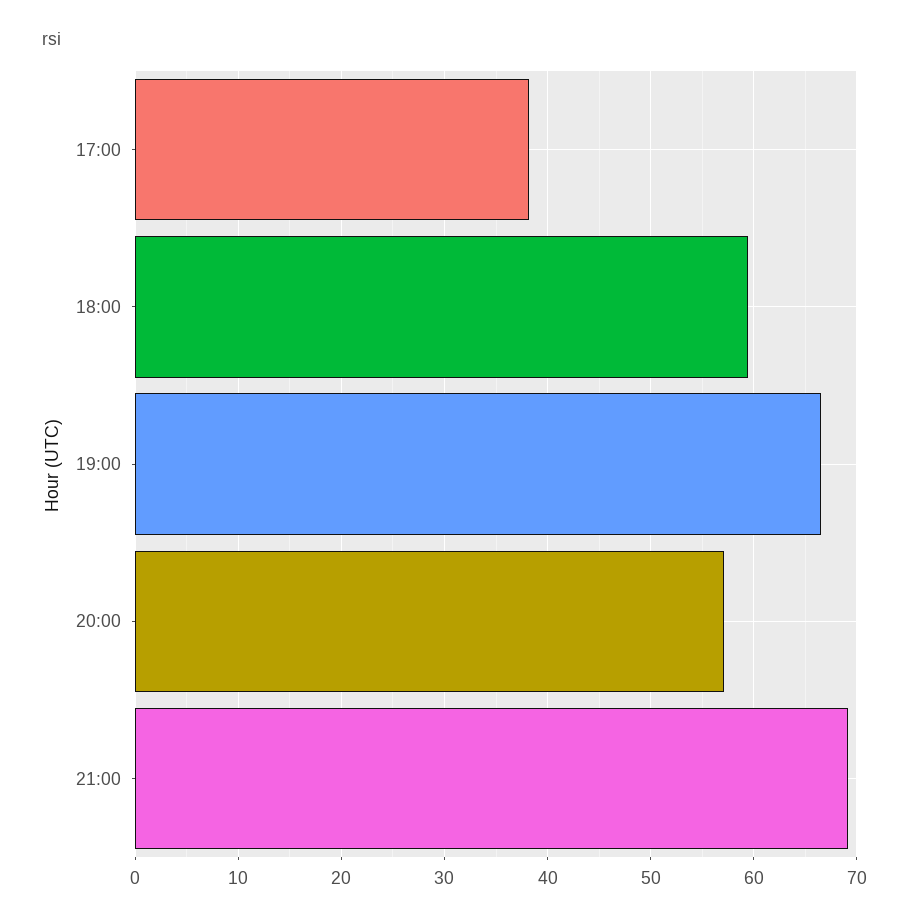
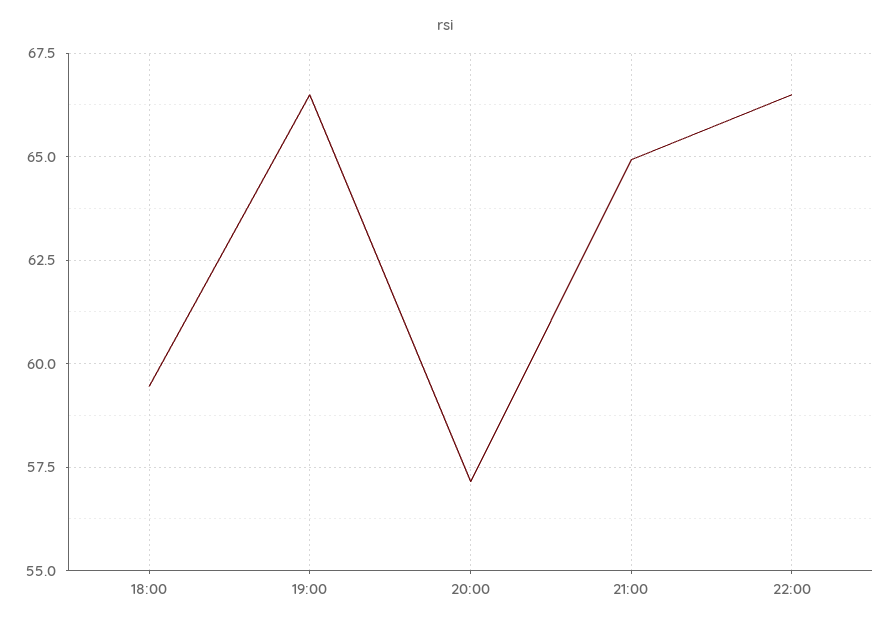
17:00: 38 -> none
21:00: 69 -> 65
22:00: none -> 66.5

